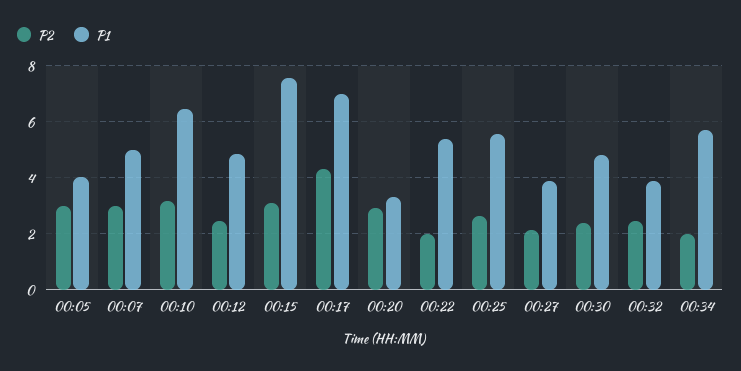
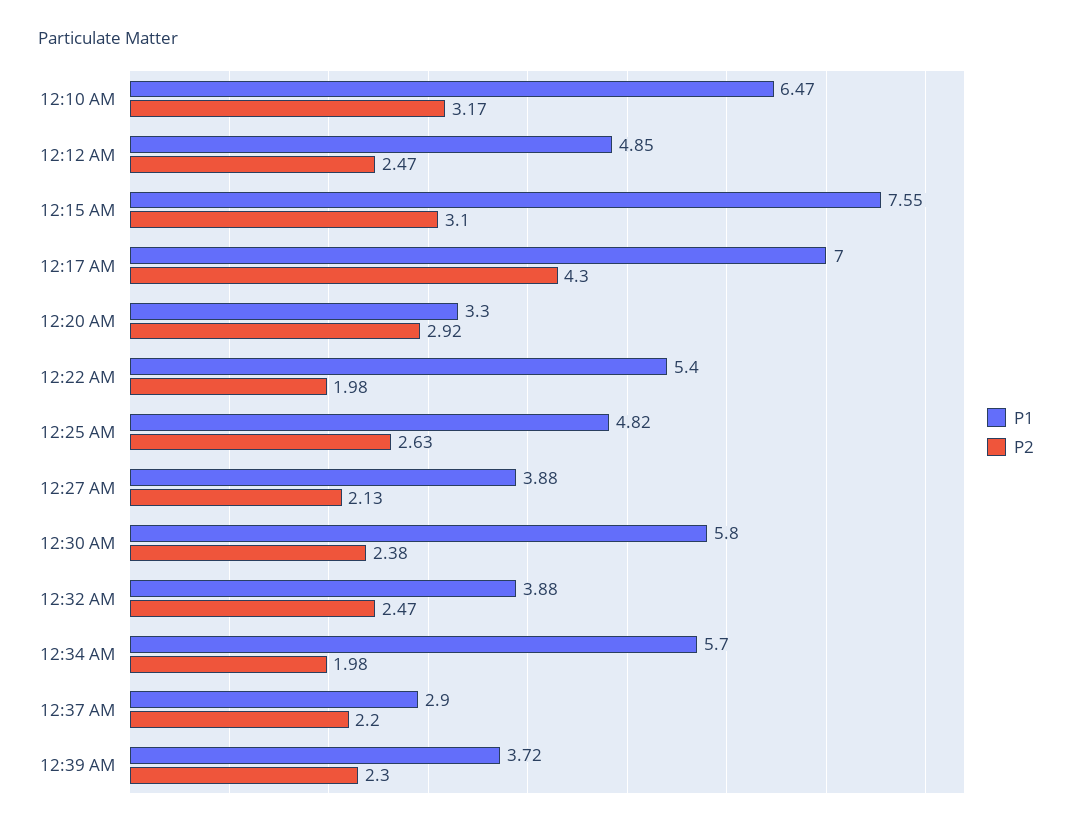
P2, 00:05: 3 -> none
P1, 00:05: 4 -> none
P2, 00:07: 3 -> none
P1, 00:07: 5 -> none
P1, 00:25: 5.5 -> 4.82
P1, 00:30: 4.75 -> 5.8
P1, 12:37 AM: none -> 2.9
P2, 12:37 AM: none -> 2.2
P1, 12:39 AM: none -> 3.72
P2, 12:39 AM: none -> 2.3

